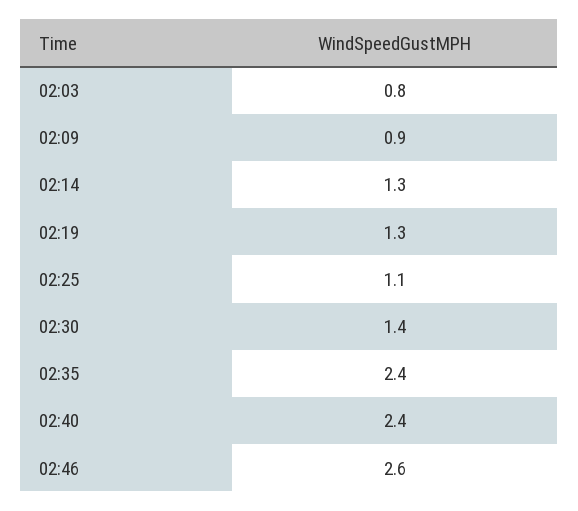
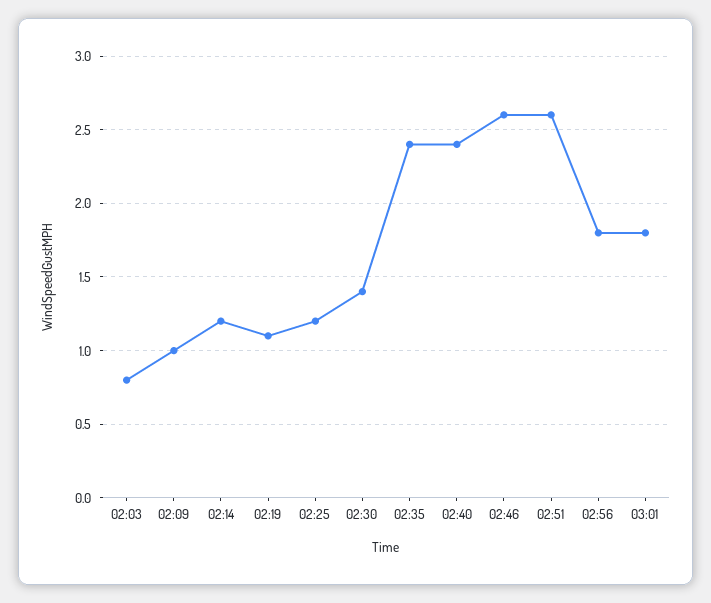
02:09: 0.9 -> 1
02:14: 1.3 -> 1.2
02:19: 1.3 -> 1.1
02:25: 1.1 -> 1.2
02:51: none -> 2.6
02:56: none -> 1.8
03:01: none -> 1.8

